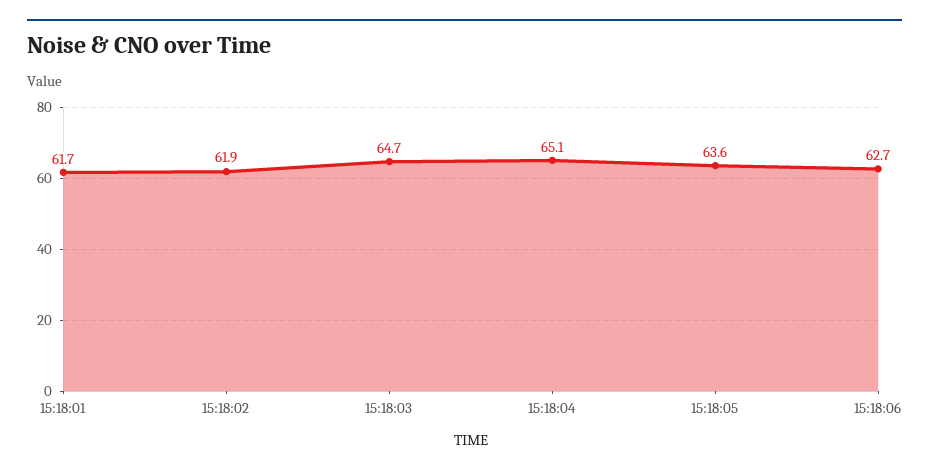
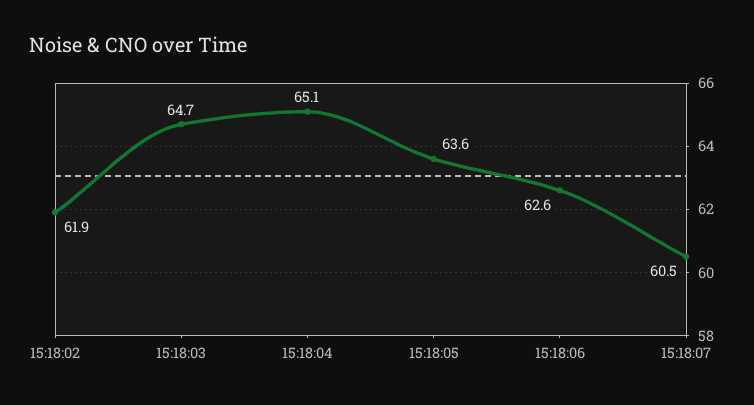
15:18:01: 61.7 -> none
15:18:06: 62.7 -> 62.6
15:18:07: none -> 60.5

